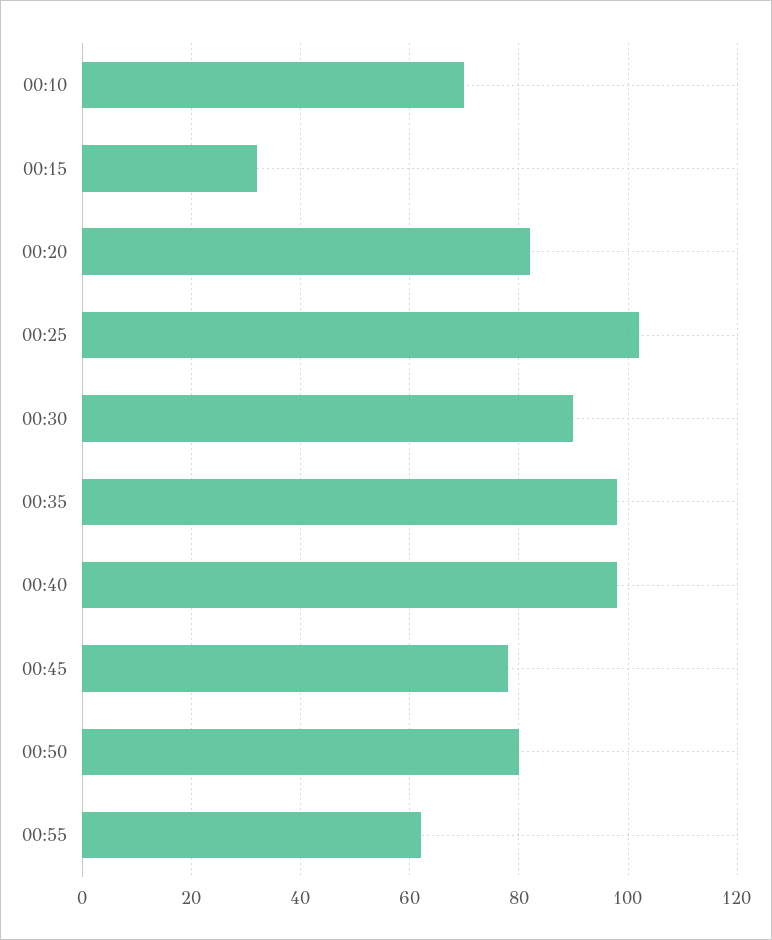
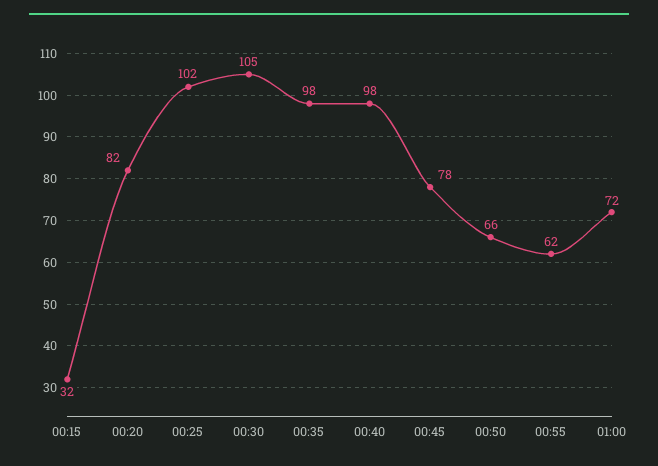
00:10: 70 -> none
00:30: 90 -> 105
00:50: 80 -> 66
01:00: none -> 72

